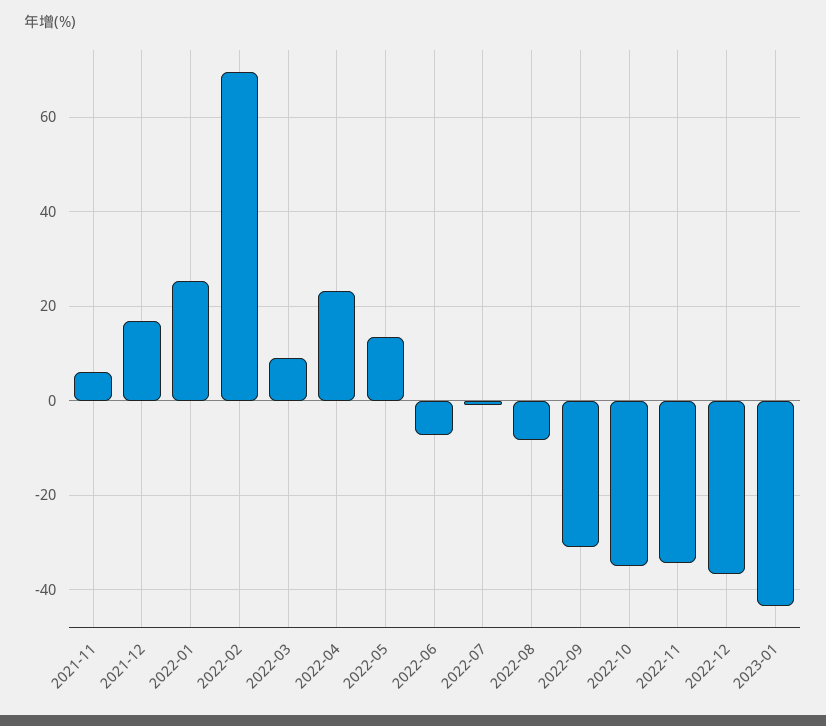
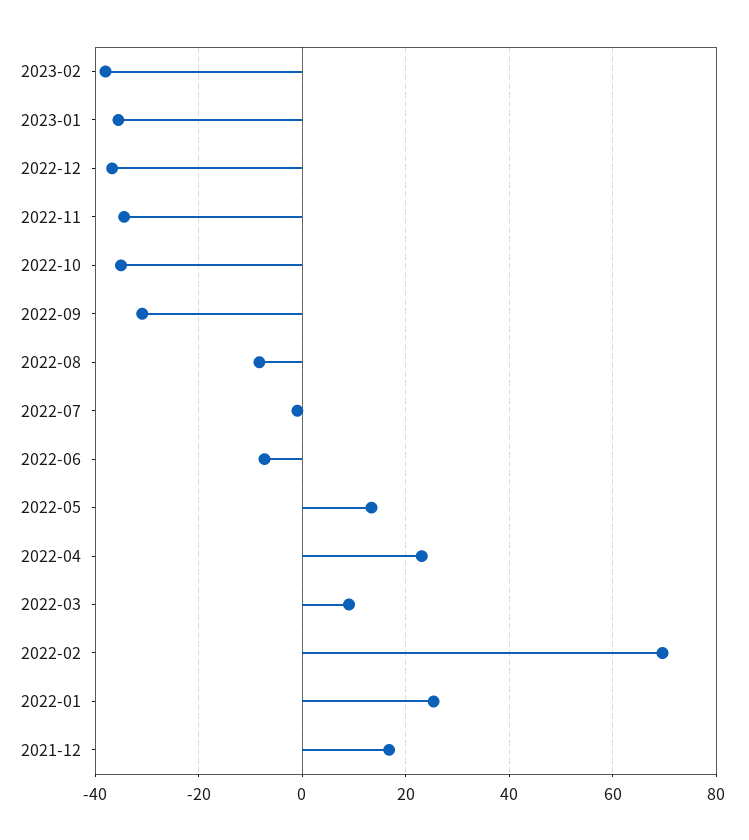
2021-11: 6 -> none
2023-01: -44 -> -36
2023-02: none -> -38

